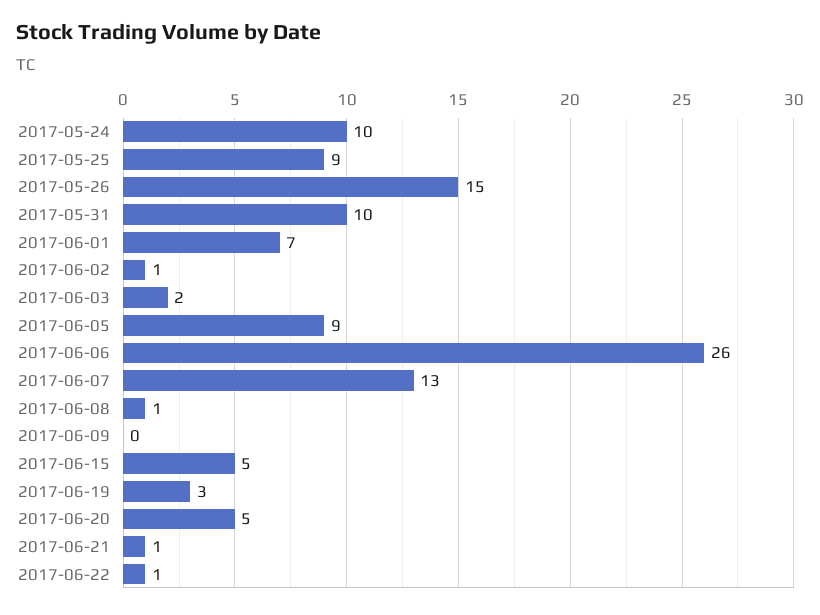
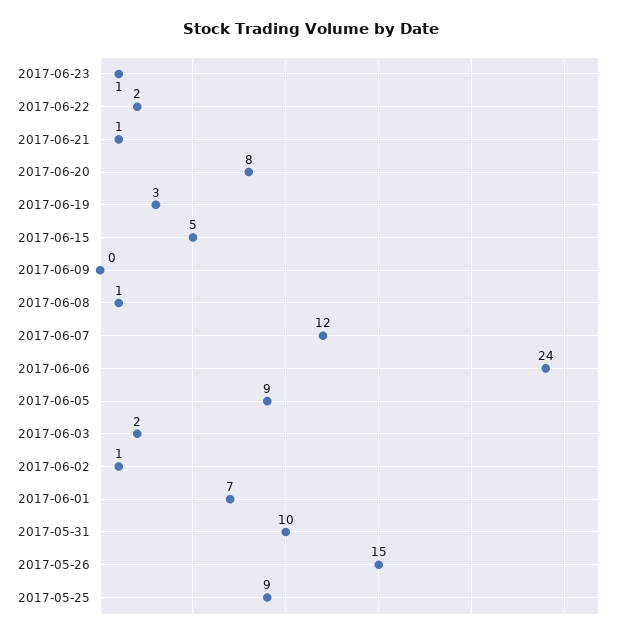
2017-05-24: 10 -> none
2017-06-06: 26 -> 24
2017-06-07: 13 -> 12
2017-06-20: 5 -> 8
2017-06-22: 1 -> 2
2017-06-23: none -> 1

